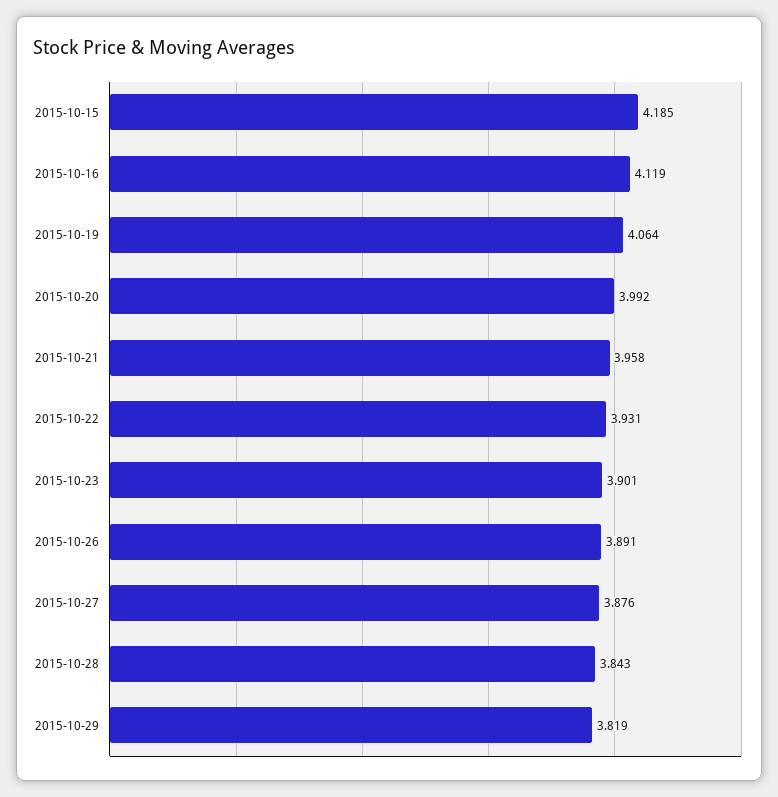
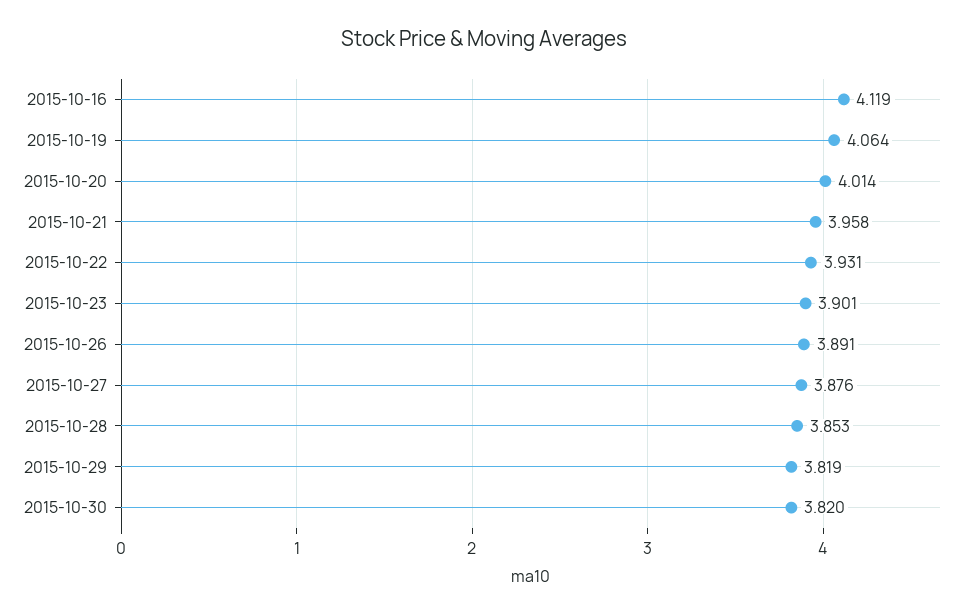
2015-10-15: 4.185 -> none
2015-10-20: 3.992 -> 4.014
2015-10-28: 3.843 -> 3.853
2015-10-30: none -> 3.82

